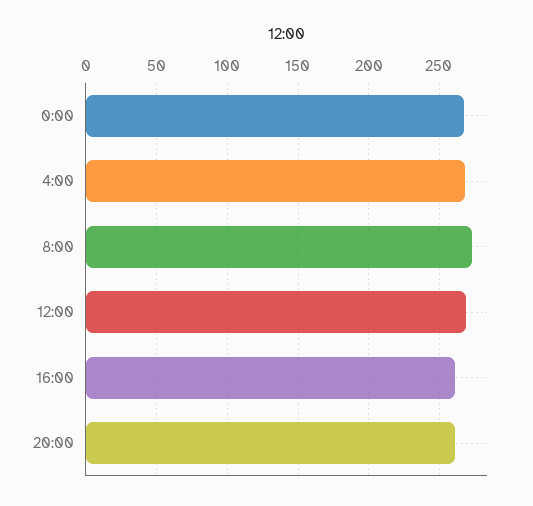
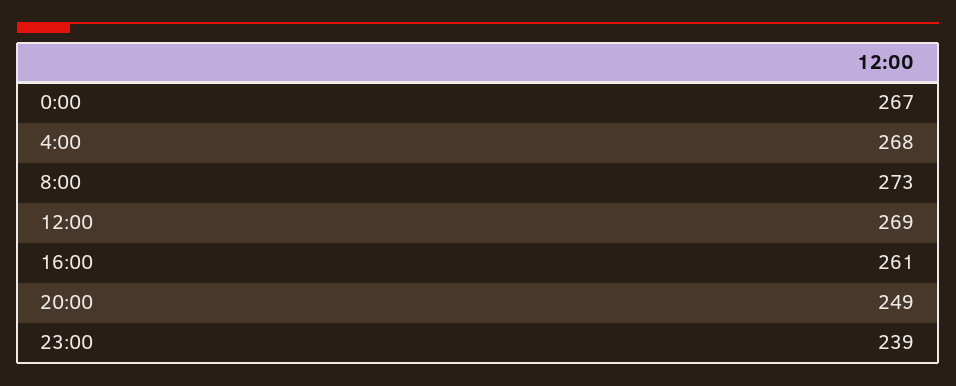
20:00: 260 -> 249
23:00: none -> 239

